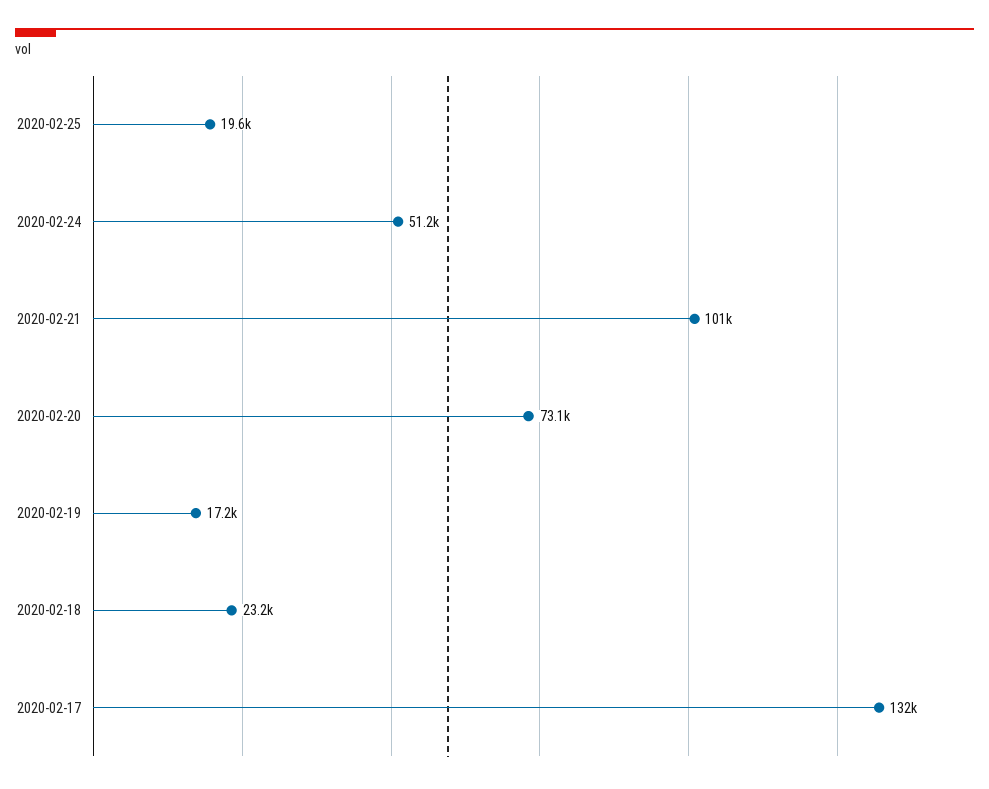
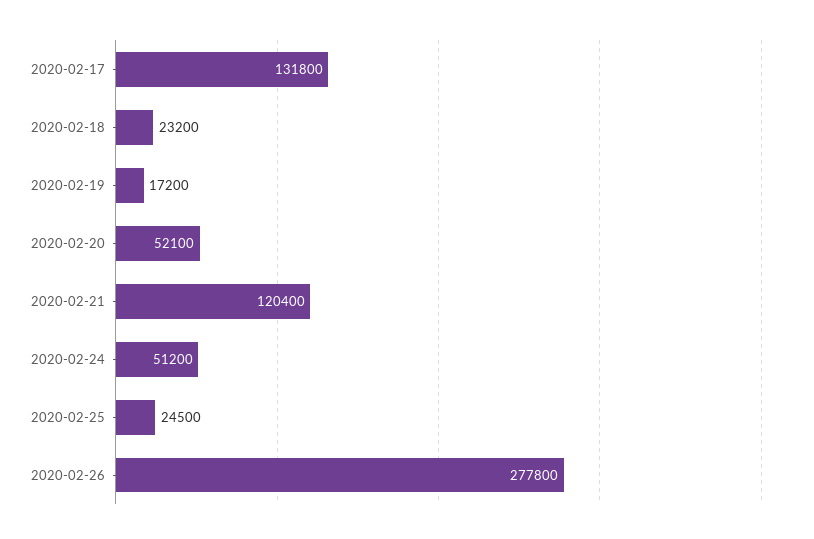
2020-02-25: 19600 -> 24500
2020-02-21: 101000 -> 120400
2020-02-20: 73100 -> 52100
2020-02-26: none -> 277800

